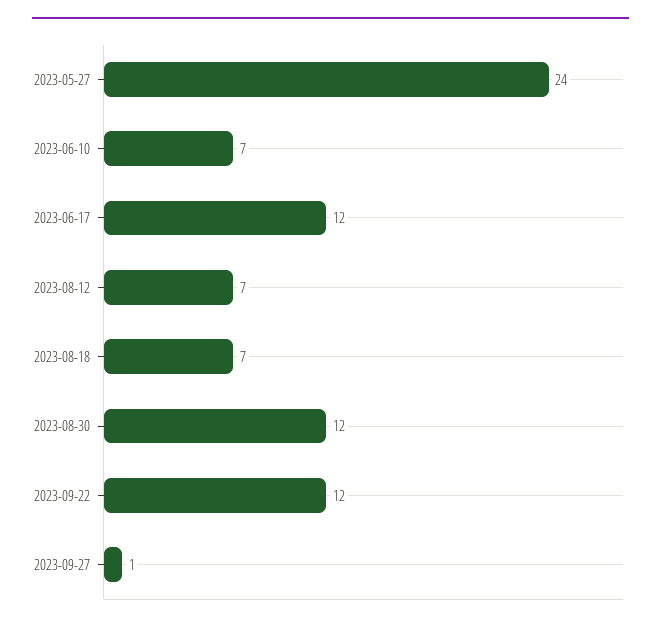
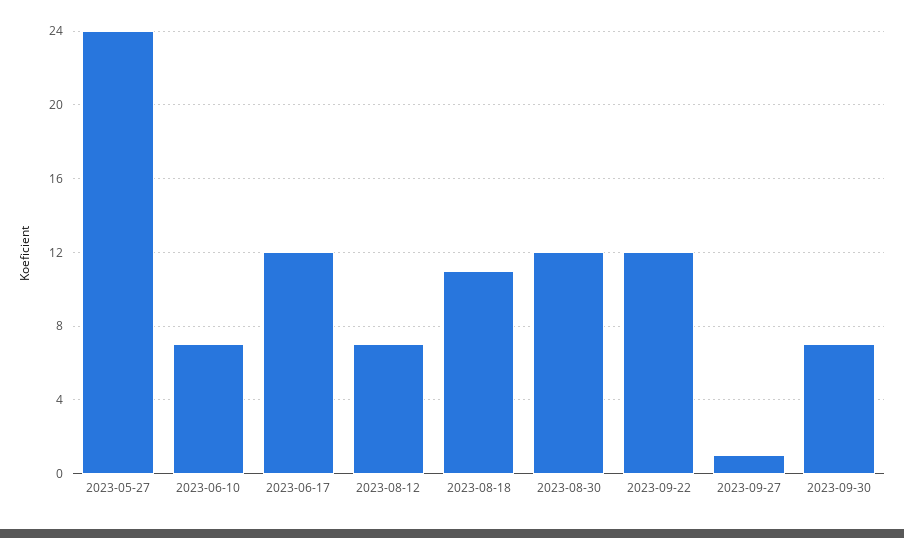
2023-08-18: 7 -> 11
2023-09-30: none -> 7

